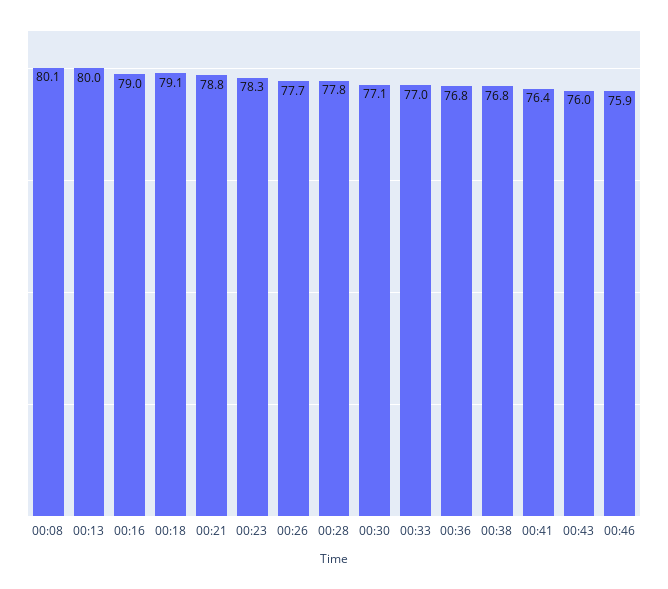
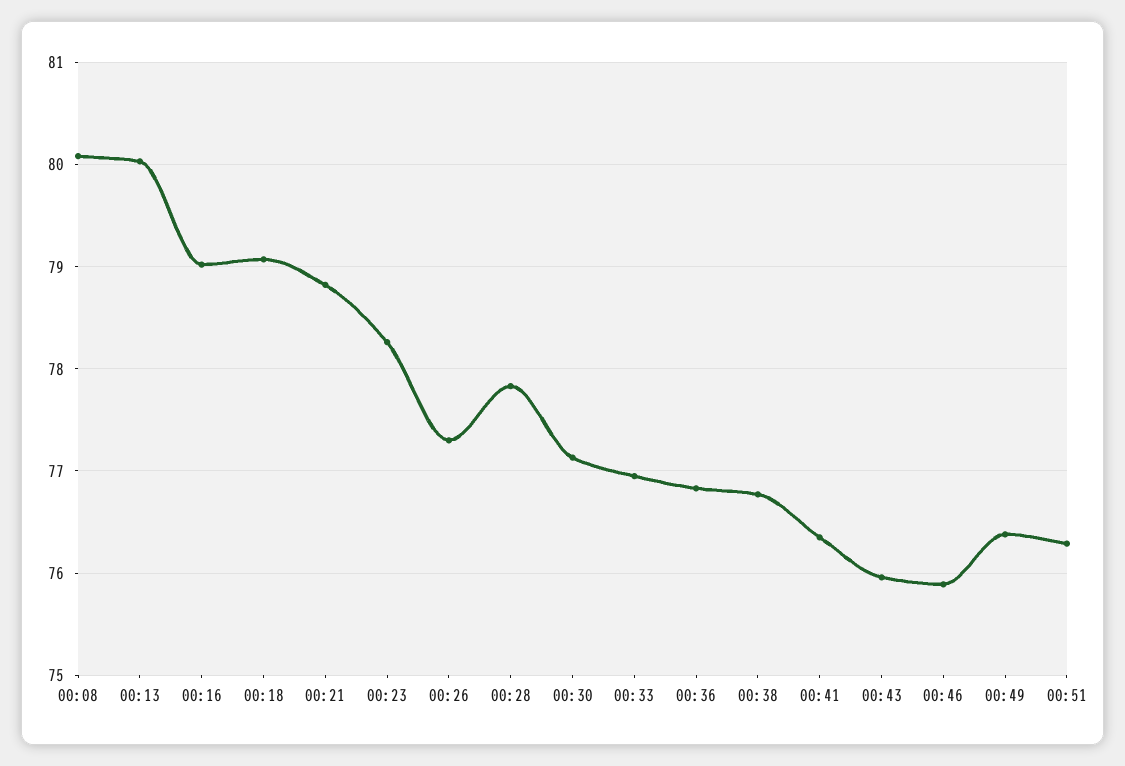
00:26: 77.7 -> 77.3
00:49: none -> 76.4
00:51: none -> 76.3

